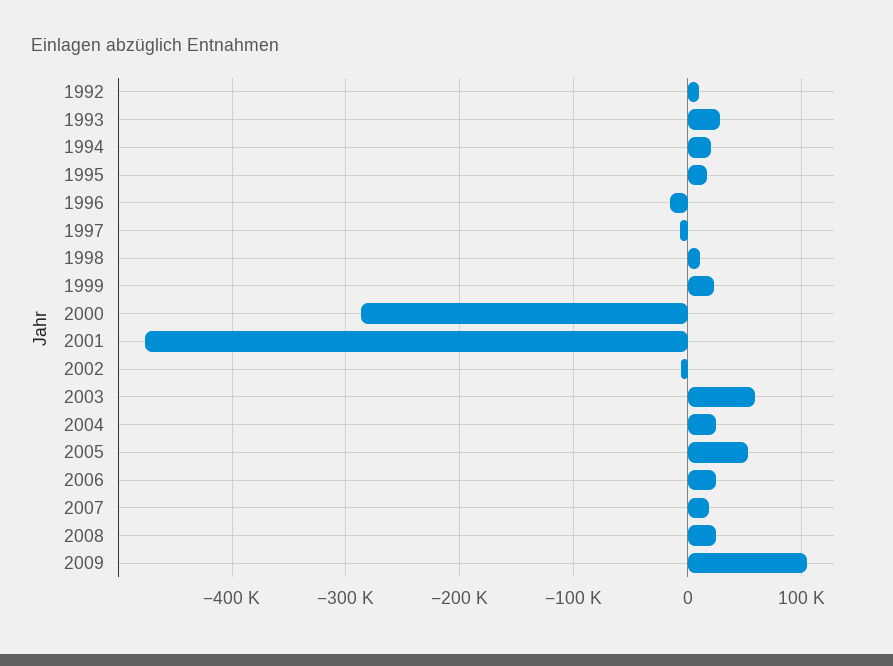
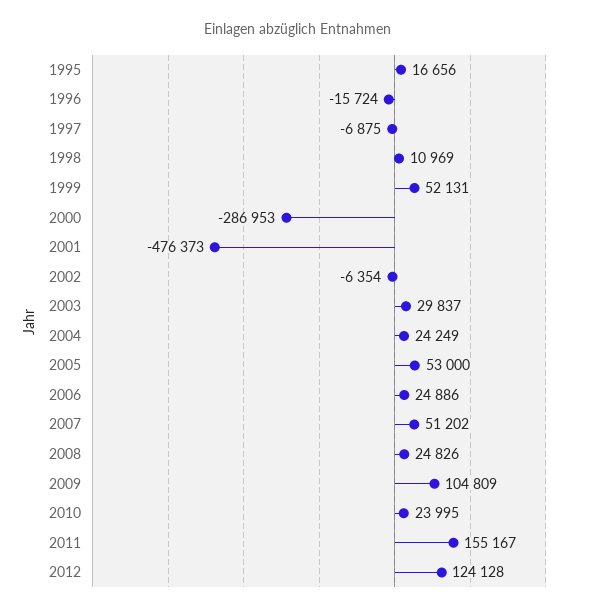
1992: 10000 -> none
1993: 30000 -> none
1994: 20000 -> none
1999: 20000 -> 52131
2003: 60000 -> 29837
2007: 20000 -> 51202
2010: none -> 23995
2011: none -> 155167
2012: none -> 124128

